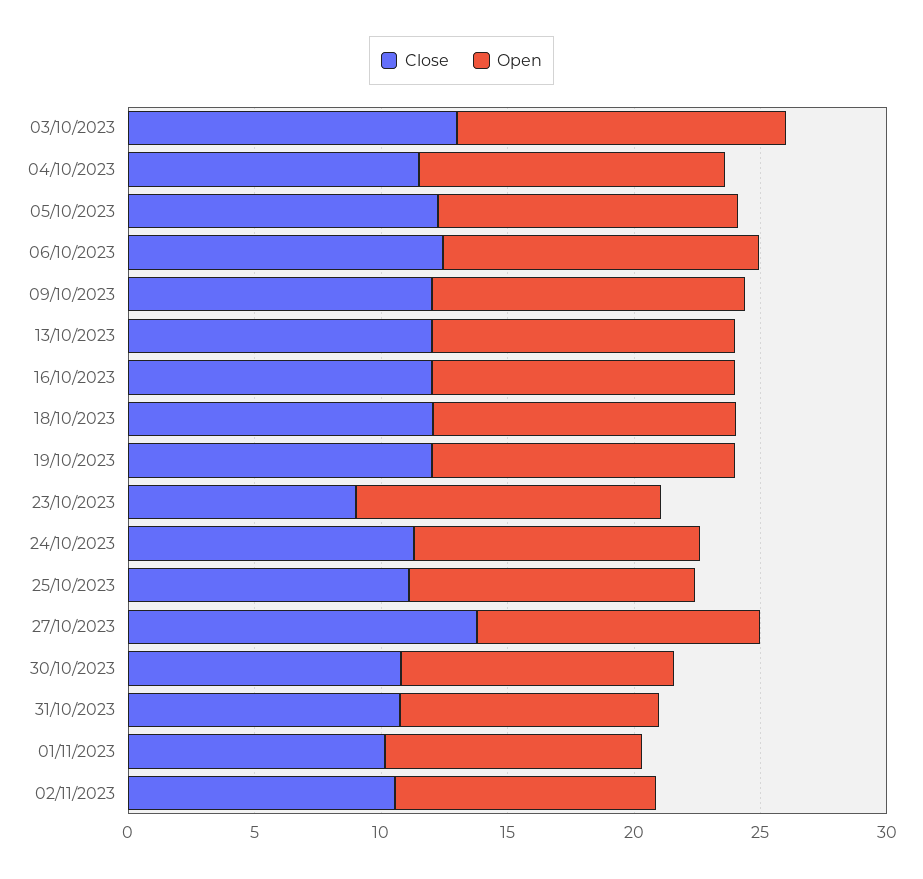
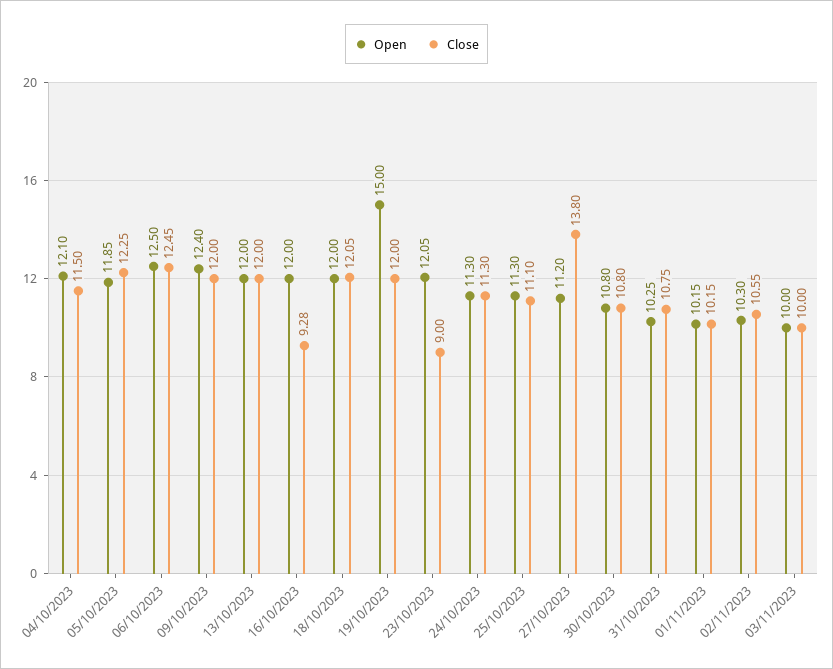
Close, 03/10/2023: 13 -> none
Open, 03/10/2023: 13 -> none
Close, 16/10/2023: 12 -> 9.28
Open, 19/10/2023: 12 -> 15
Open, 03/11/2023: none -> 10
Close, 03/11/2023: none -> 10

